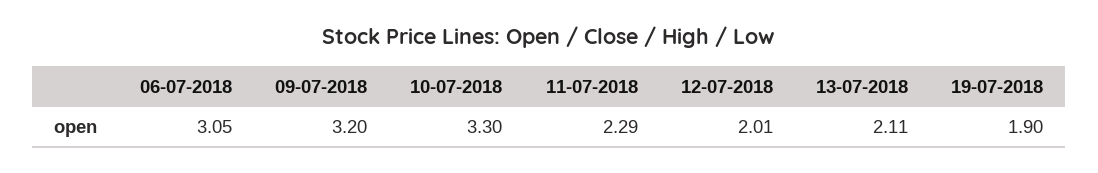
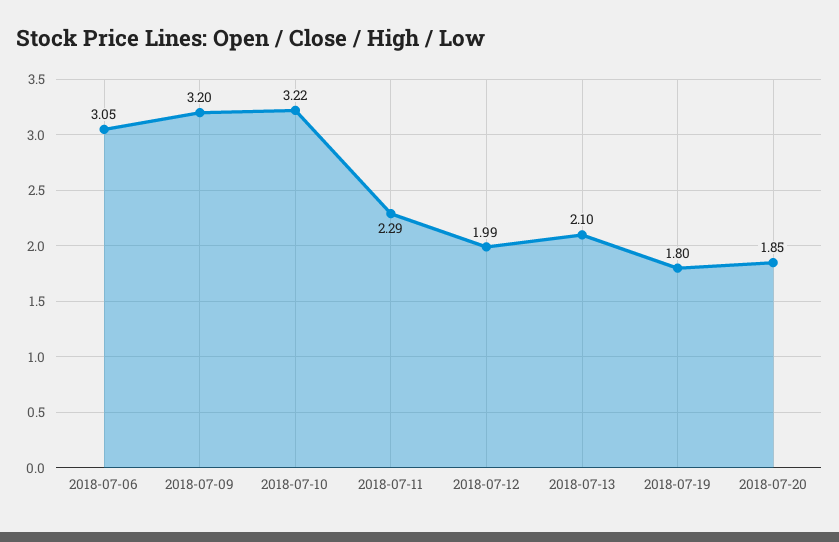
10-07-2018: 3.3 -> 3.22
12-07-2018: 2.01 -> 1.99
13-07-2018: 2.11 -> 2.1
19-07-2018: 1.9 -> 1.8
2018-07-20: none -> 1.85

